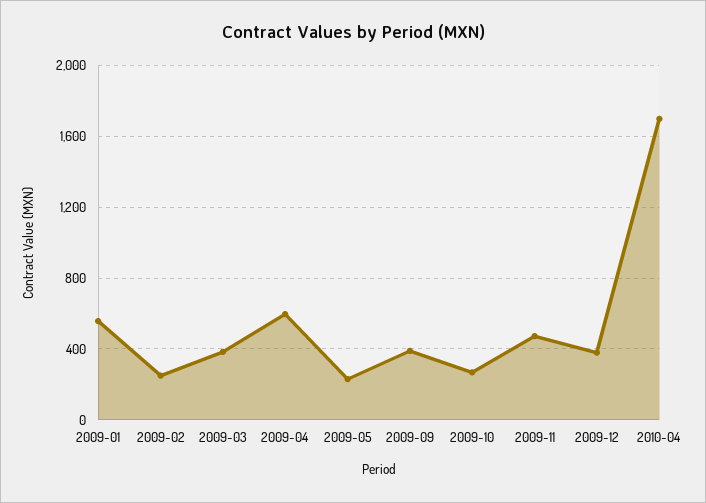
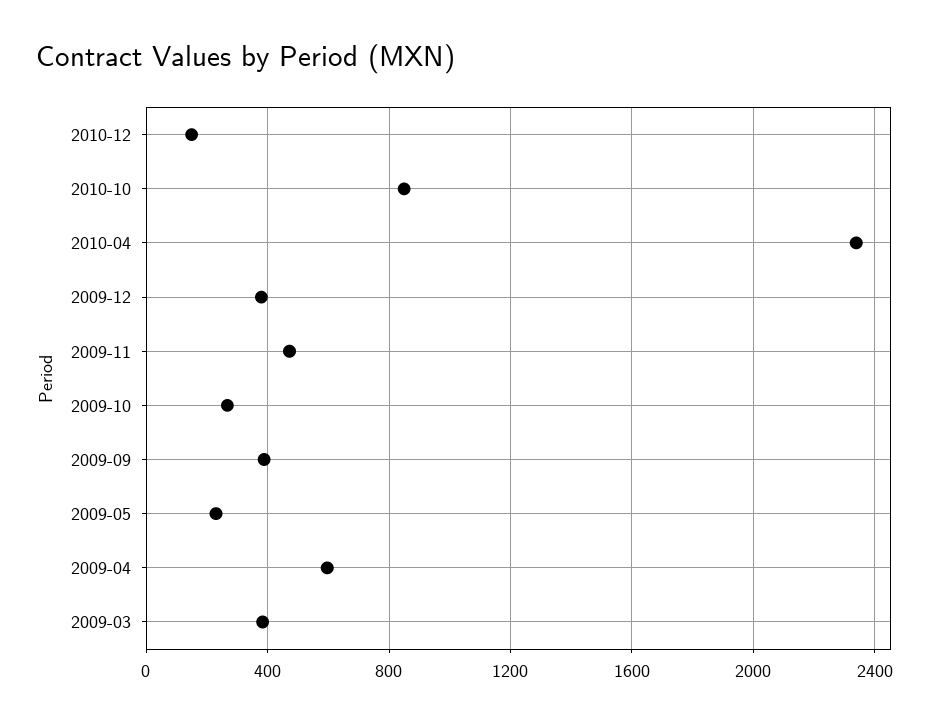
2009-01: 550 -> none
2009-02: 250 -> none
2010-04: 1700 -> 2350
2010-12: none -> 150
2010-10: none -> 850

